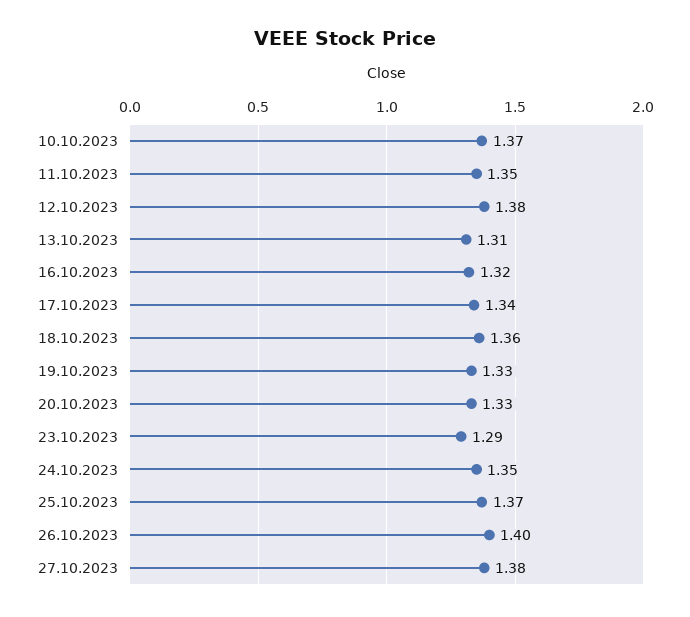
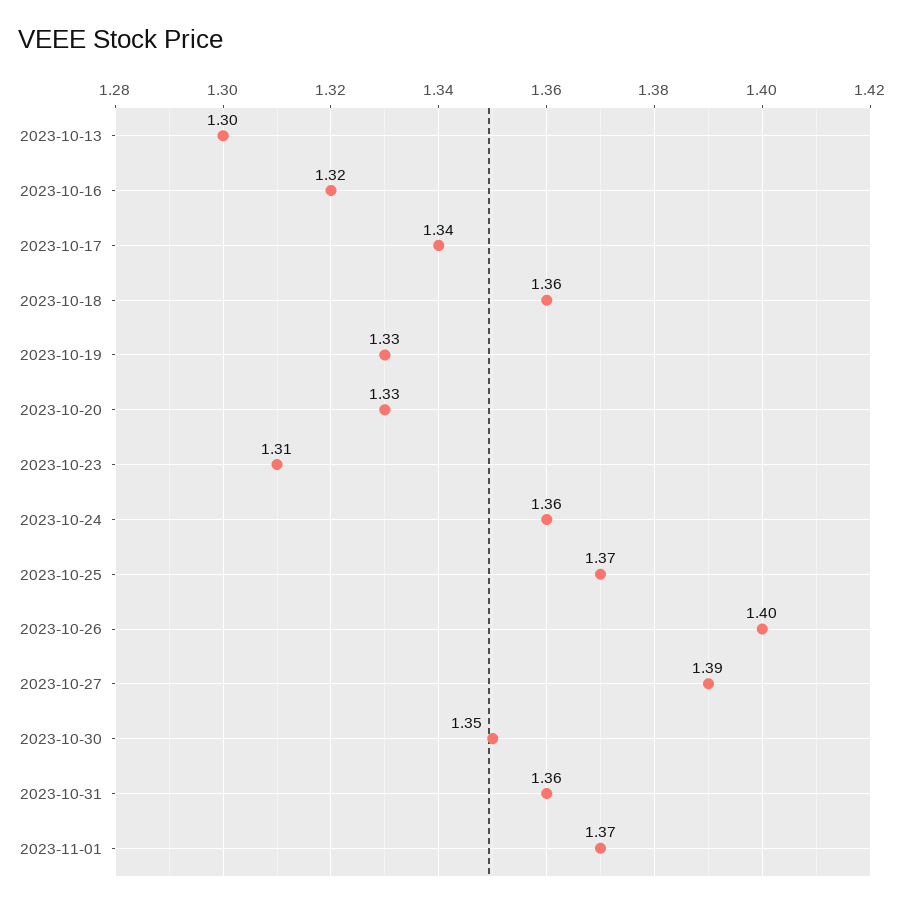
10.10.2023: 1.37 -> none
11.10.2023: 1.35 -> none
12.10.2023: 1.38 -> none
13.10.2023: 1.31 -> 1.3
23.10.2023: 1.29 -> 1.31
24.10.2023: 1.35 -> 1.36
27.10.2023: 1.38 -> 1.39
2023-10-30: none -> 1.35
2023-10-31: none -> 1.36
2023-11-01: none -> 1.37

